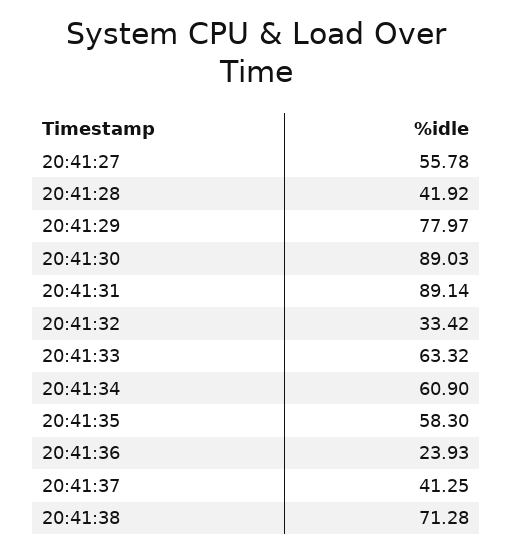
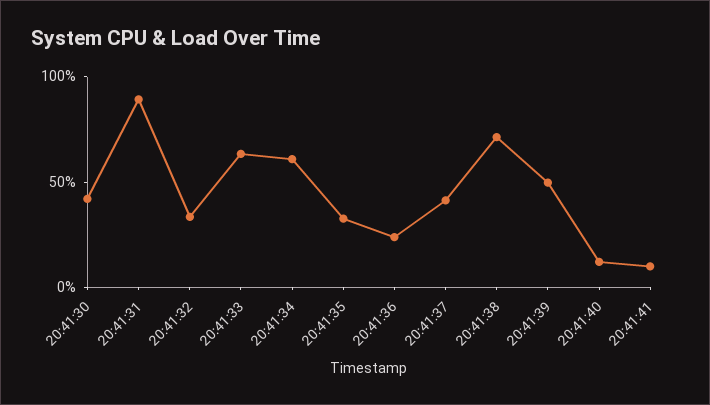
20:41:27: 55.78 -> none
20:41:28: 41.92 -> none
20:41:29: 77.97 -> none
20:41:30: 89.03 -> 40
20:41:35: 58.3 -> 30
20:41:39: none -> 50
20:41:40: none -> 10
20:41:41: none -> 10

